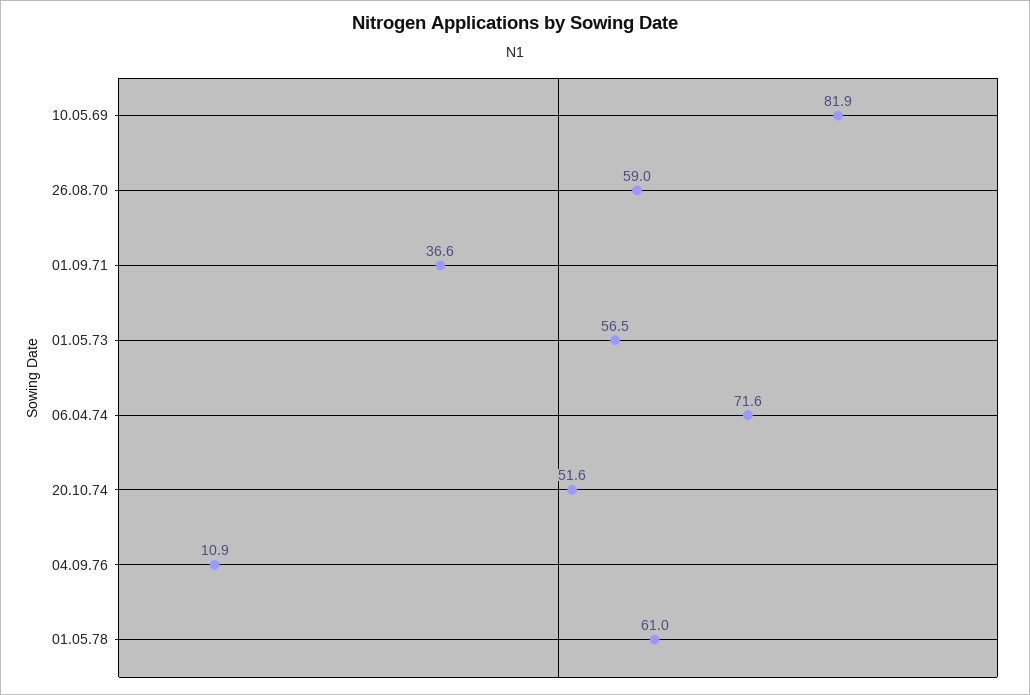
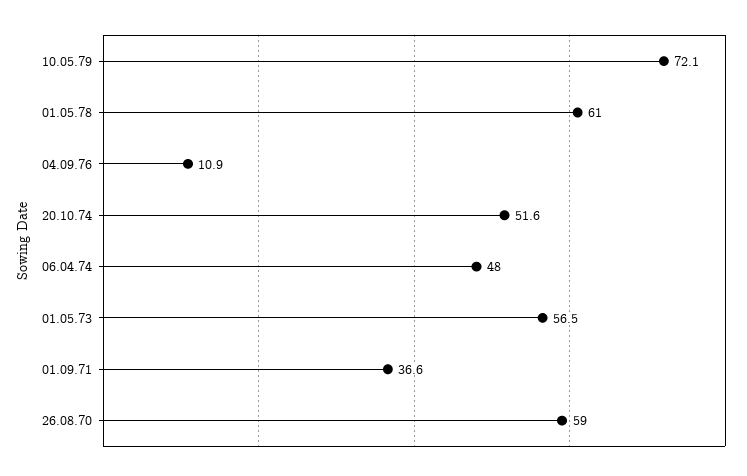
10.05.69: 81.9 -> none
06.04.74: 71.6 -> 48
10.05.79: none -> 72.1

